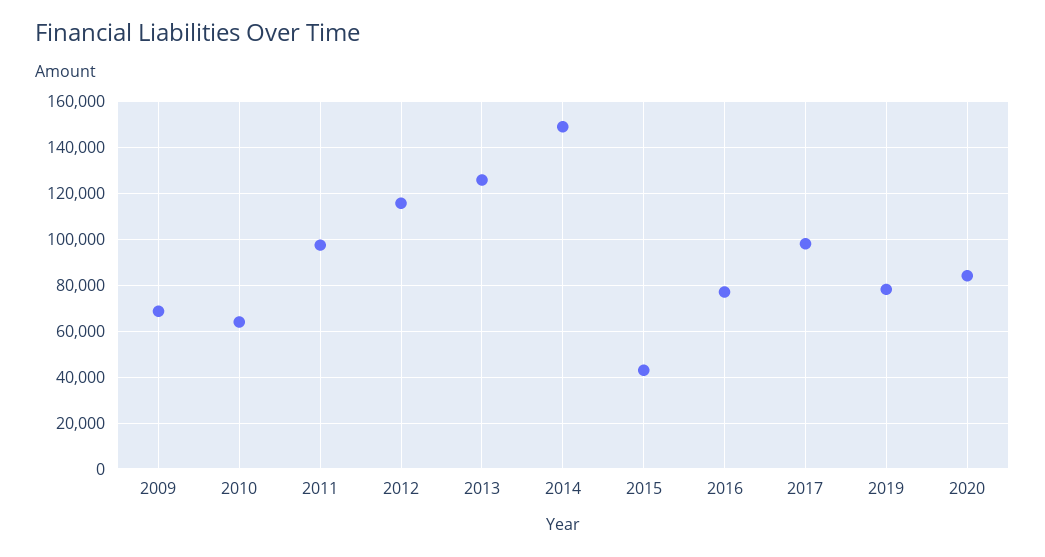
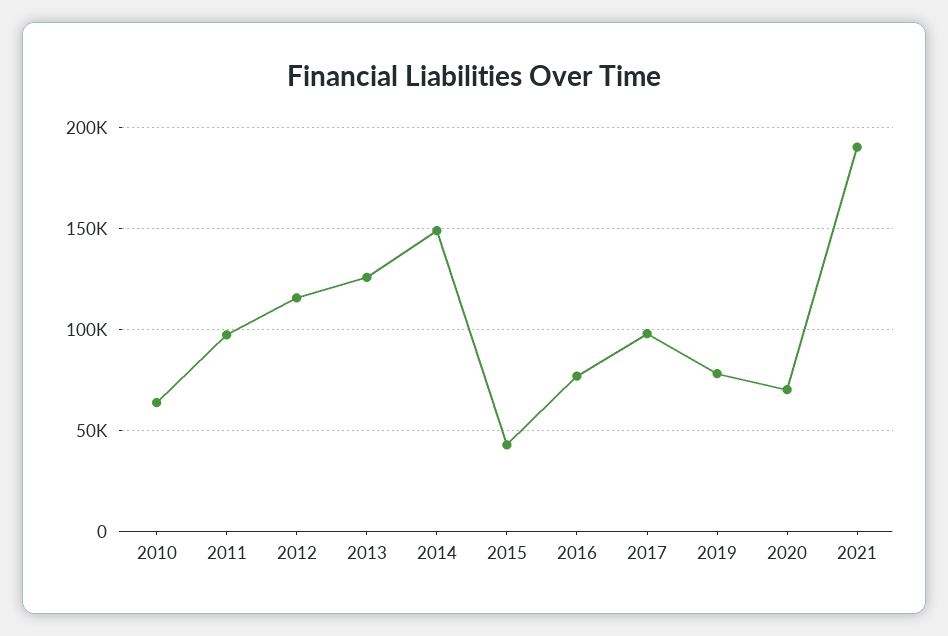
2009: 70000 -> none
2020: 85000 -> 70000
2021: none -> 190000

